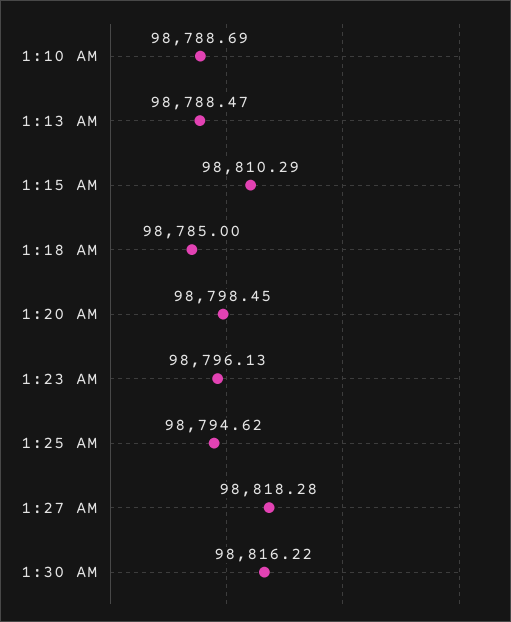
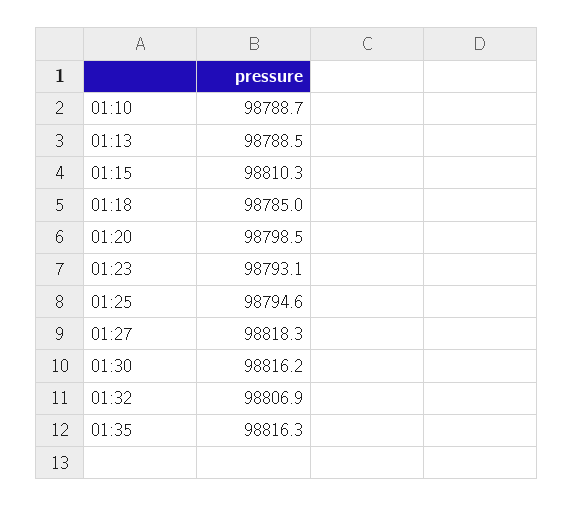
1:23 AM: 98796.13 -> 98793.1
01:32: none -> 98806.9
01:35: none -> 98816.3

